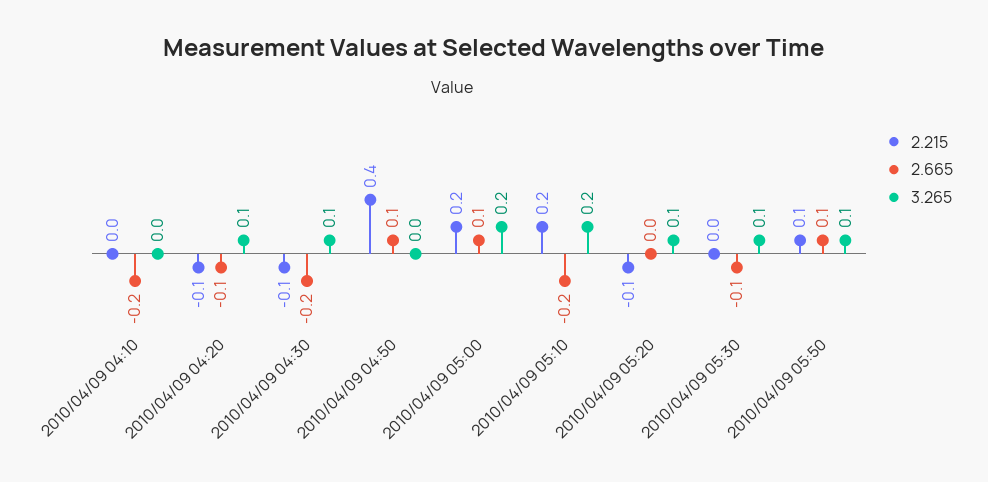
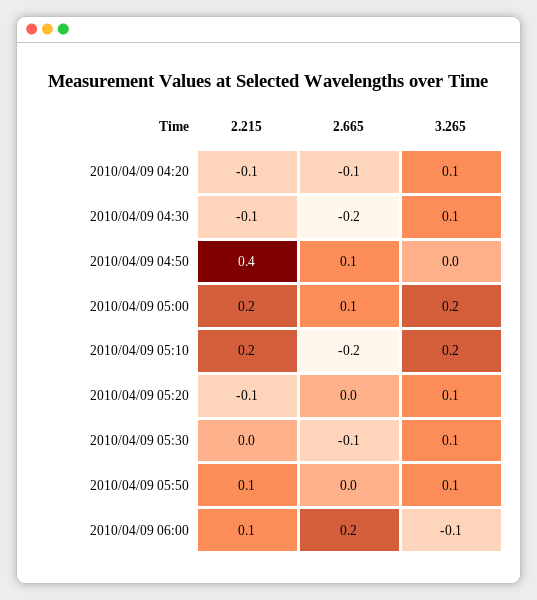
2.215, 2010/04/09 04:10: 0 -> none
2.665, 2010/04/09 04:10: -0.2 -> none
3.265, 2010/04/09 04:10: 0 -> none
2.665, 2010/04/09 05:50: 0.1 -> 0
2.215, 2010/04/09 06:00: none -> 0.1
2.665, 2010/04/09 06:00: none -> 0.2
3.265, 2010/04/09 06:00: none -> -0.1

